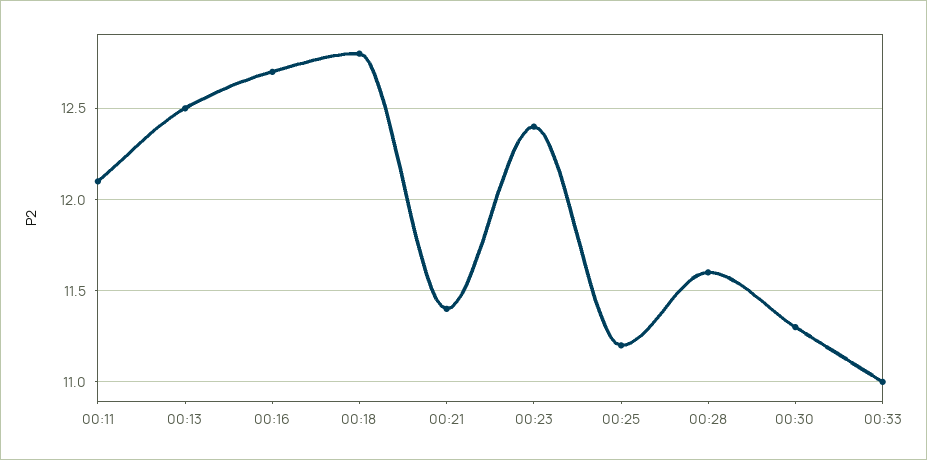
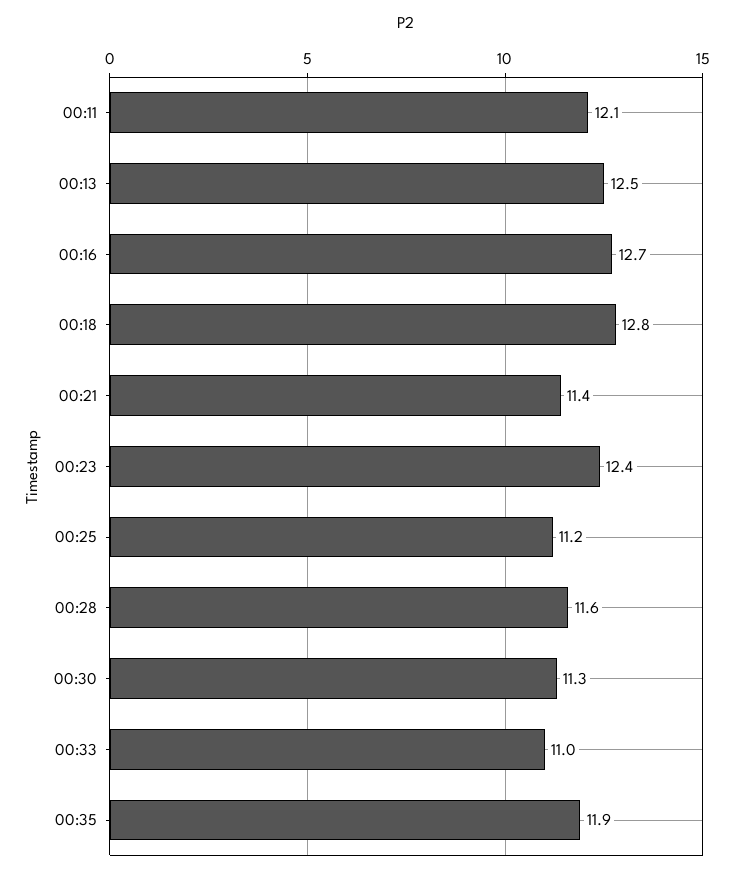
00:35: none -> 11.9

